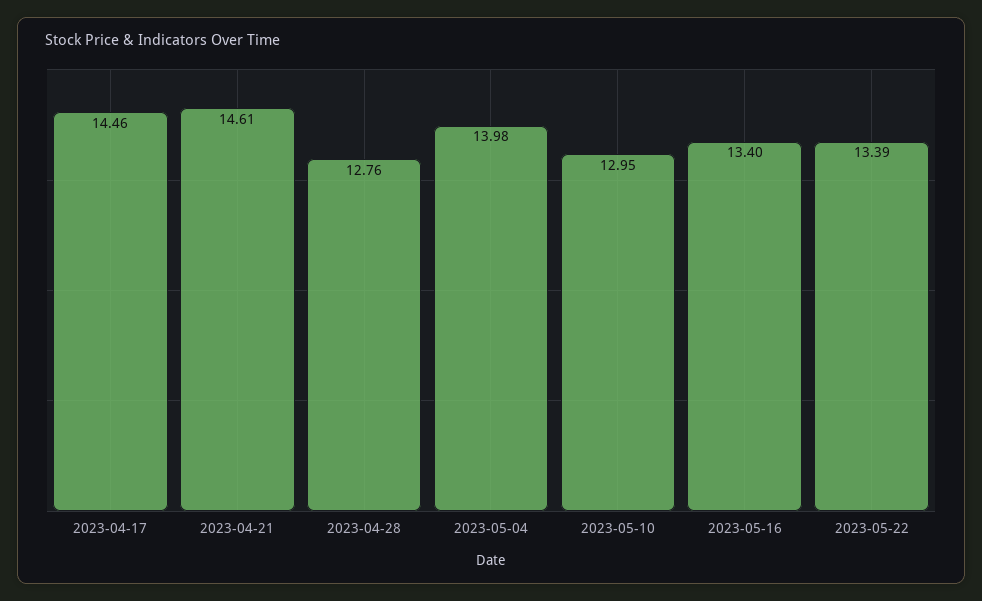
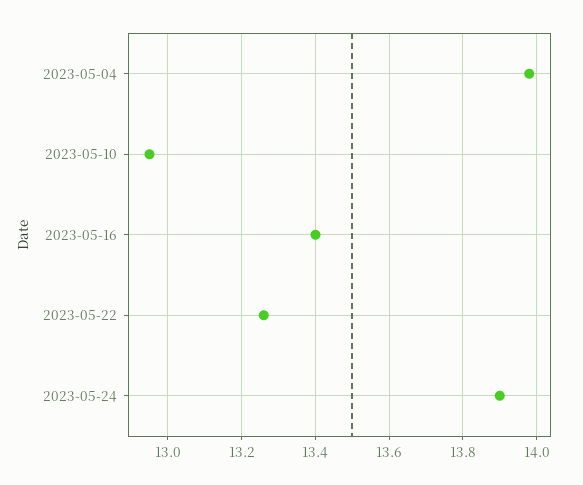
2023-04-17: 14.46 -> none
2023-04-21: 14.61 -> none
2023-04-28: 12.76 -> none
2023-05-22: 13.39 -> 13.25
2023-05-24: none -> 13.9

